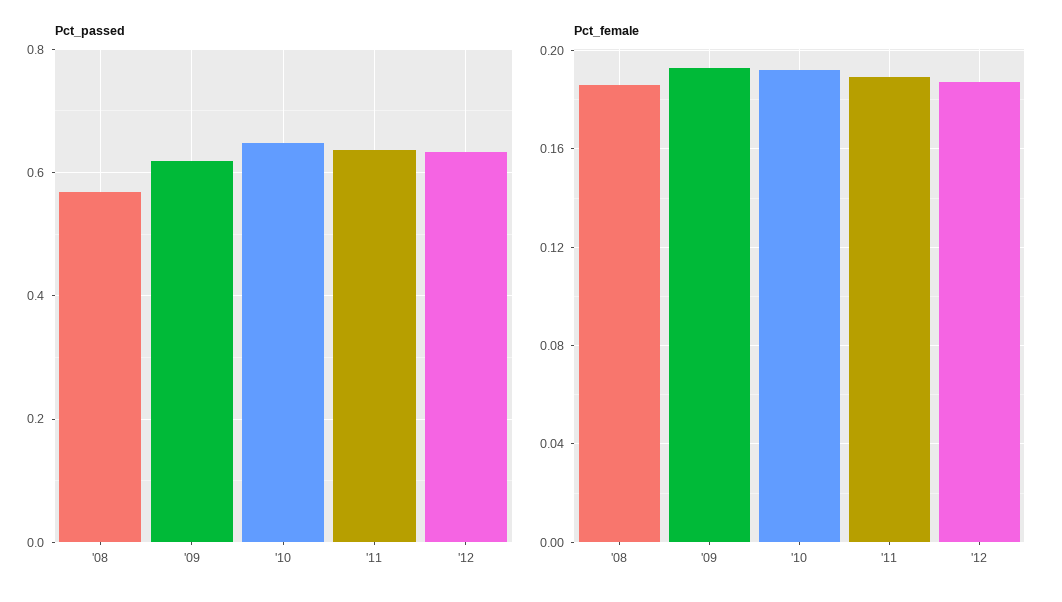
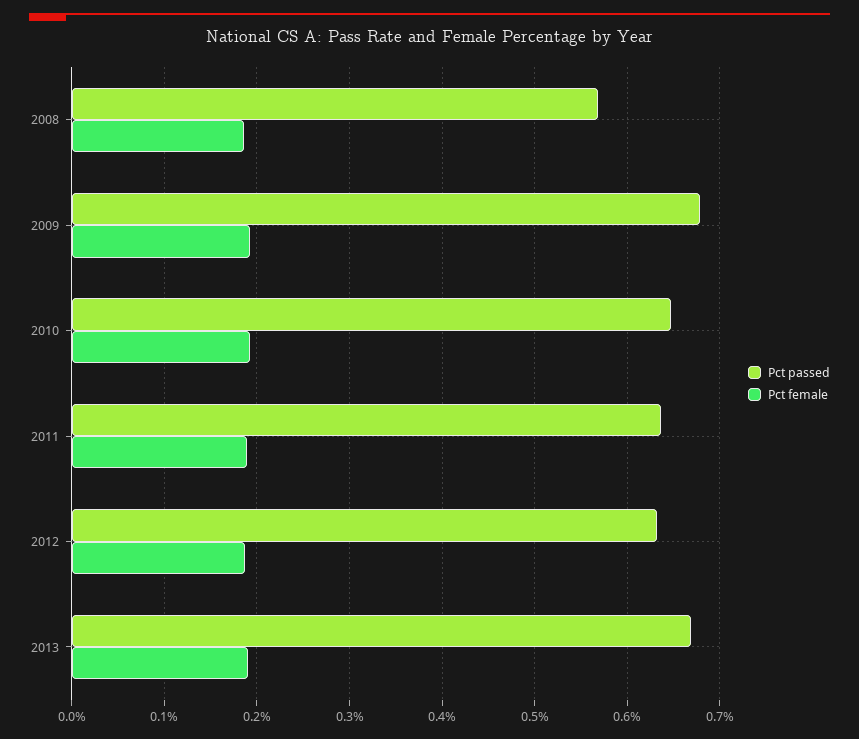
Pct_passed, '09: 0.62 -> 0.68
Pct_passed, 2013: none -> 0.67
Pct_female, 2013: none -> 0.19

